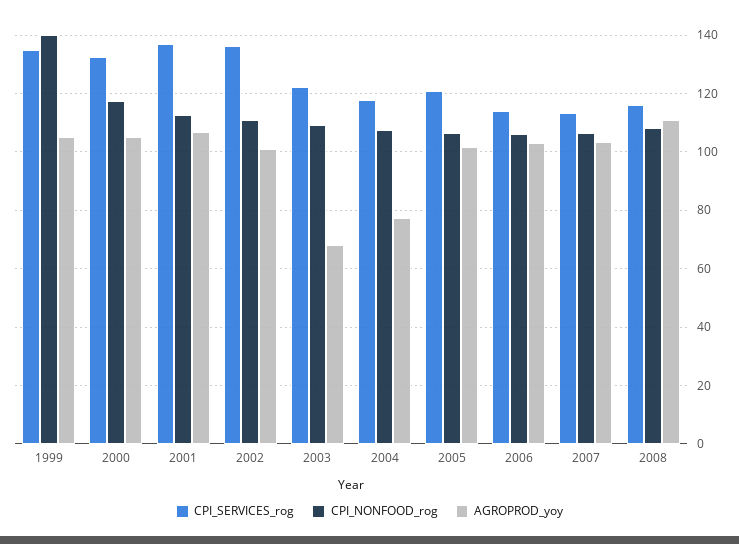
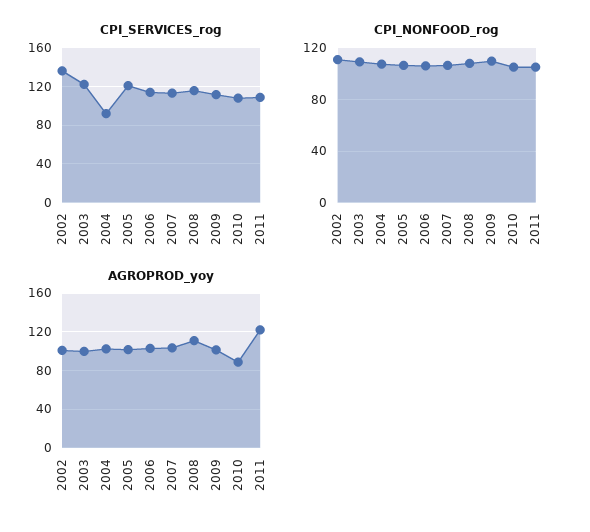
CPI_SERVICES_rog, 1999: 135 -> none
CPI_NONFOOD_rog, 1999: 140 -> none
AGROPROD_yoy, 1999: 105 -> none
CPI_SERVICES_rog, 2000: 132.5 -> none
CPI_NONFOOD_rog, 2000: 117.5 -> none
AGROPROD_yoy, 2000: 105 -> none
CPI_SERVICES_rog, 2001: 137.5 -> none
CPI_NONFOOD_rog, 2001: 112.5 -> none
AGROPROD_yoy, 2001: 107.5 -> none
AGROPROD_yoy, 2003: 67.5 -> 100
CPI_SERVICES_rog, 2004: 117.5 -> 90
AGROPROD_yoy, 2004: 77.5 -> 100
CPI_SERVICES_rog, 2009: none -> 110
CPI_SERVICES_rog, 2010: none -> 110
CPI_SERVICES_rog, 2011: none -> 110
CPI_NONFOOD_rog, 2009: none -> 110
CPI_NONFOOD_rog, 2010: none -> 105
CPI_NONFOOD_rog, 2011: none -> 105
AGROPROD_yoy, 2009: none -> 100
AGROPROD_yoy, 2010: none -> 90
AGROPROD_yoy, 2011: none -> 120

